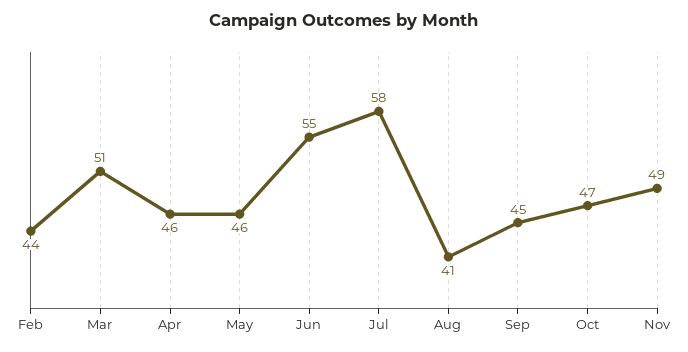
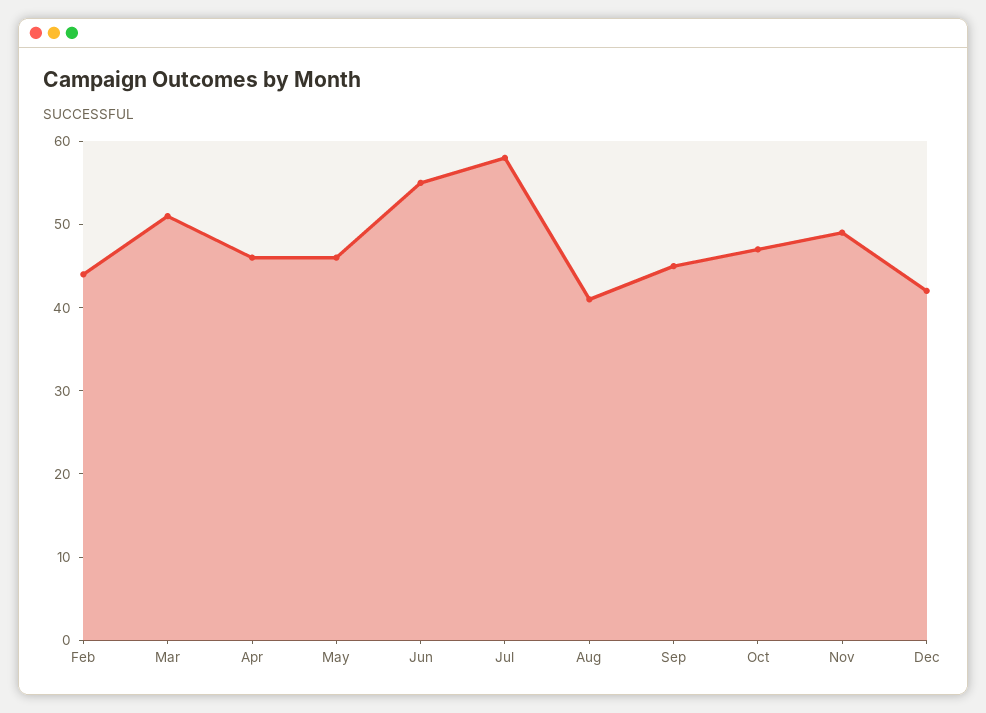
Dec: none -> 42

